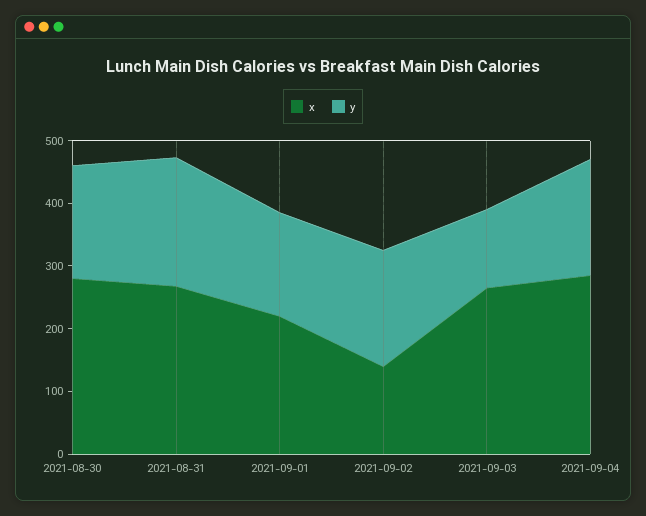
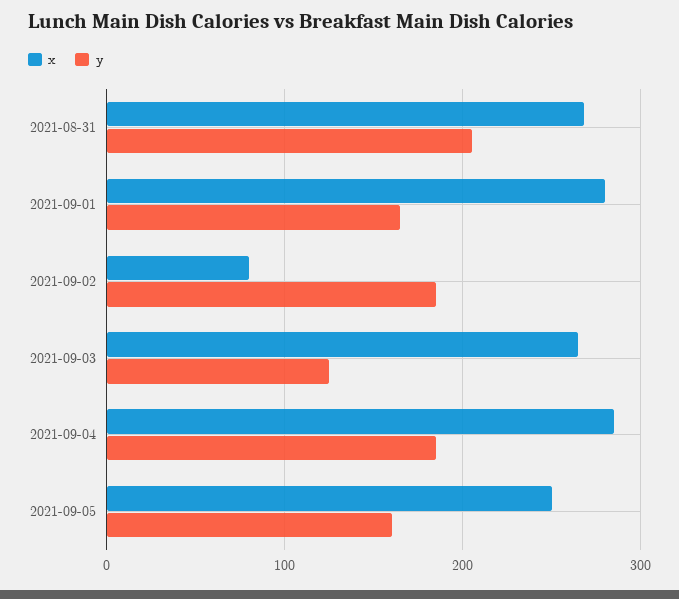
x, 2021-08-30: 280 -> none
y, 2021-08-30: 180 -> none
x, 2021-09-01: 220 -> 280
x, 2021-09-02: 140 -> 80
x, 2021-09-05: none -> 250
y, 2021-09-05: none -> 160

